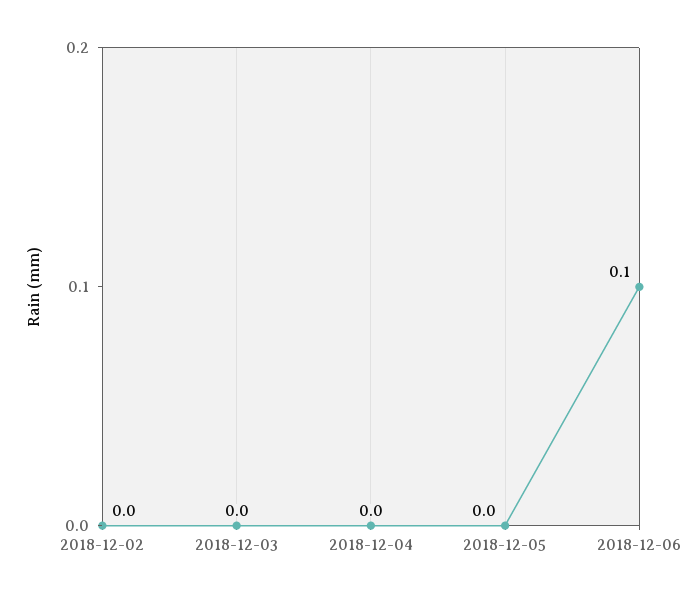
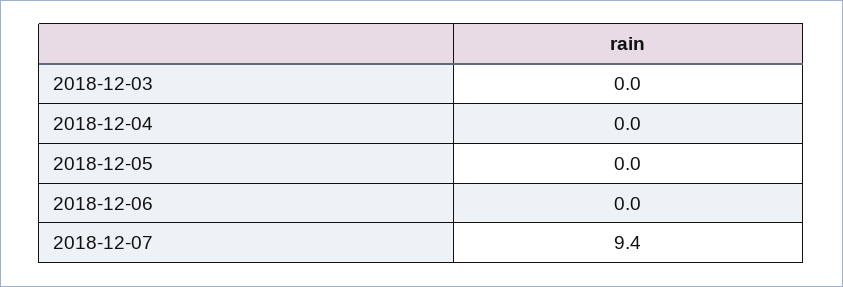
2018-12-02: 0 -> none
2018-12-06: 0.1 -> 0
2018-12-07: none -> 9.4

